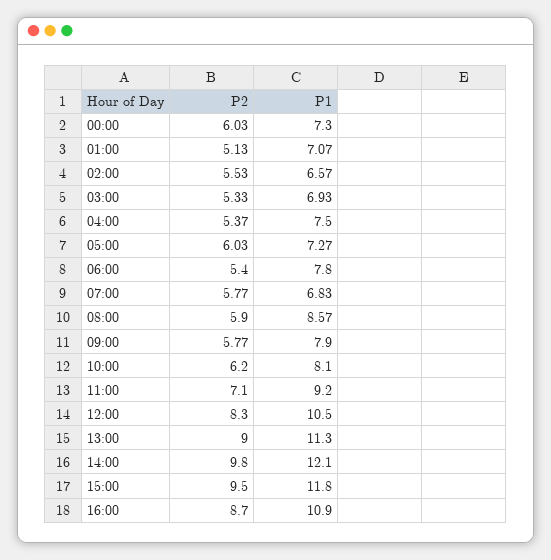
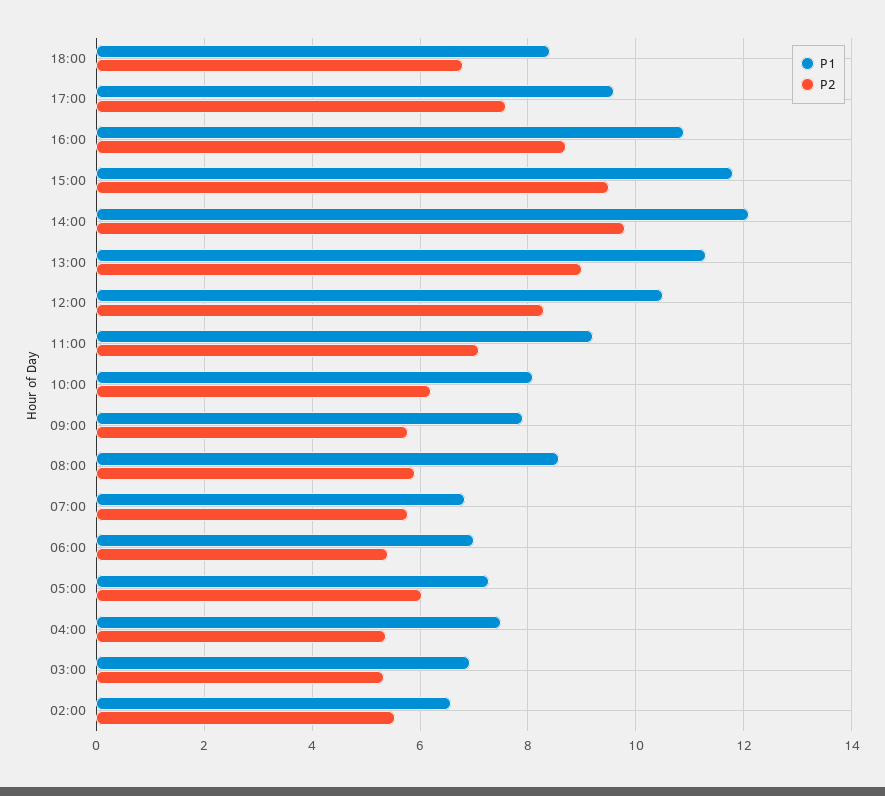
P2, 00:00: 6.03 -> none
P1, 00:00: 7.3 -> none
P2, 01:00: 5.13 -> none
P1, 01:00: 7.07 -> none
P1, 06:00: 7.8 -> 7
P1, 18:00: none -> 8.4
P2, 18:00: none -> 6.8
P1, 17:00: none -> 9.6
P2, 17:00: none -> 7.6

